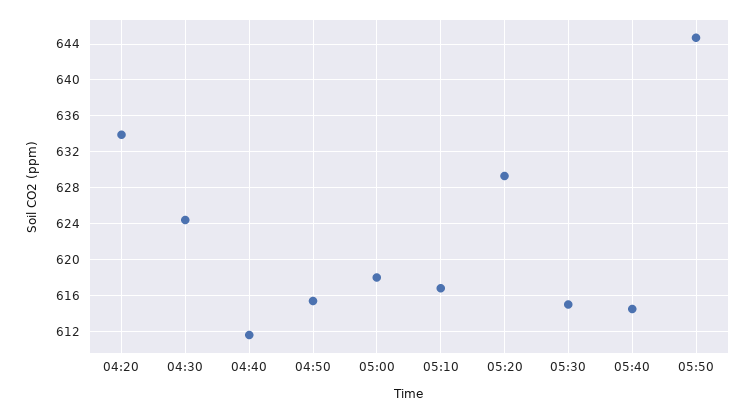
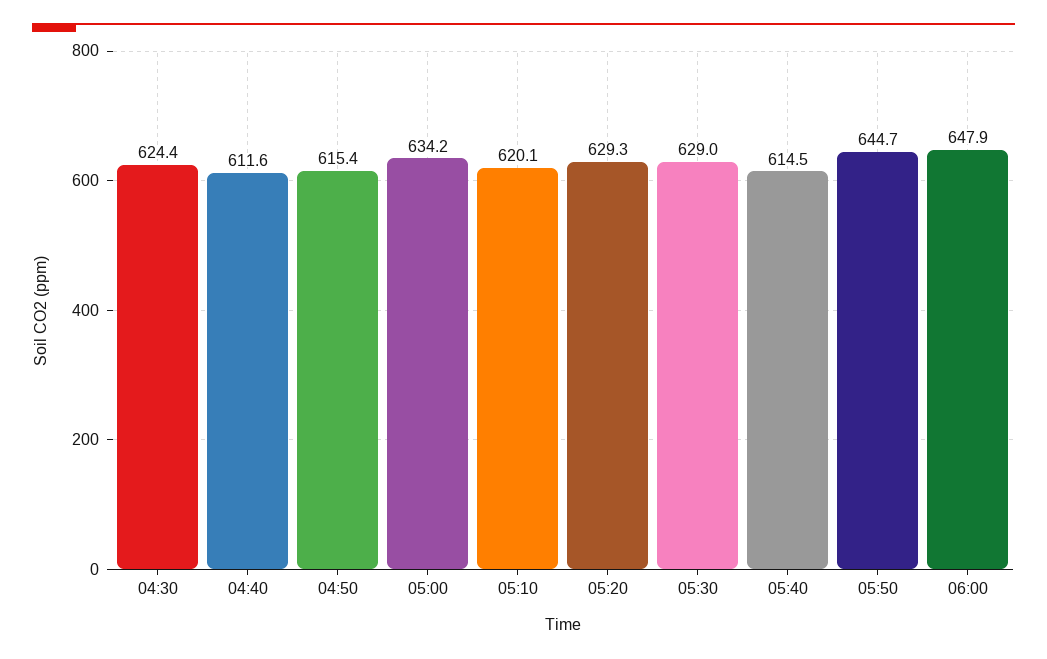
04:20: 634 -> none
05:00: 618 -> 634.2
05:10: 617 -> 620.1
05:30: 615 -> 629
06:00: none -> 647.9

